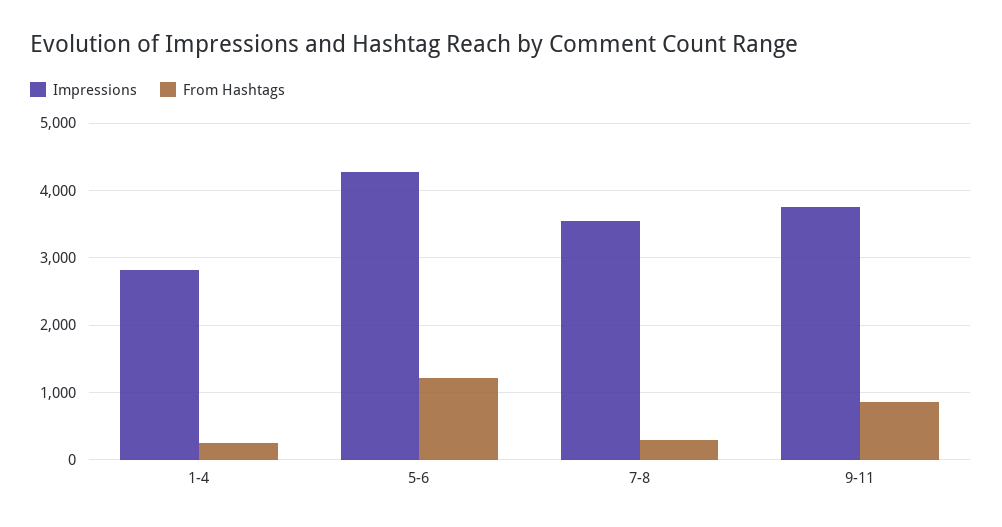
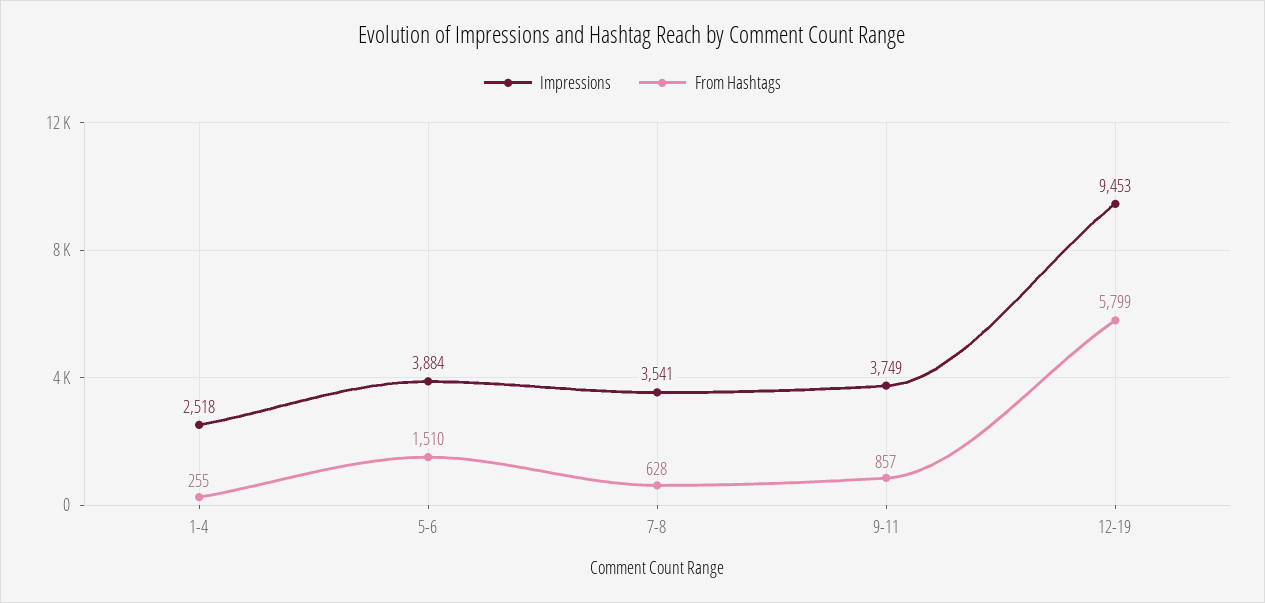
Impressions, 1-4: 2800 -> 2518
Impressions, 5-6: 4300 -> 3884
From Hashtags, 5-6: 1200 -> 1510
From Hashtags, 7-8: 300 -> 628
Impressions, 12-19: none -> 9453
From Hashtags, 12-19: none -> 5799

